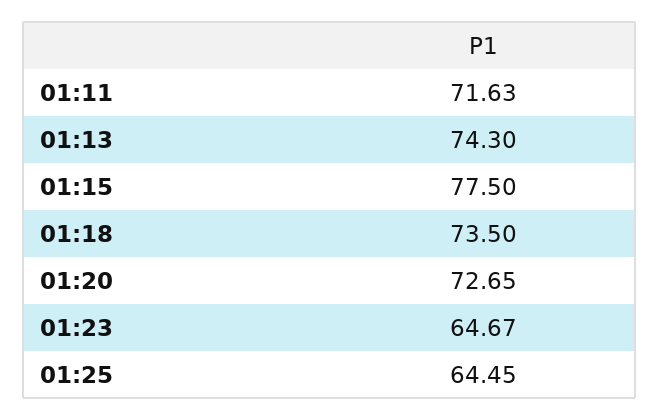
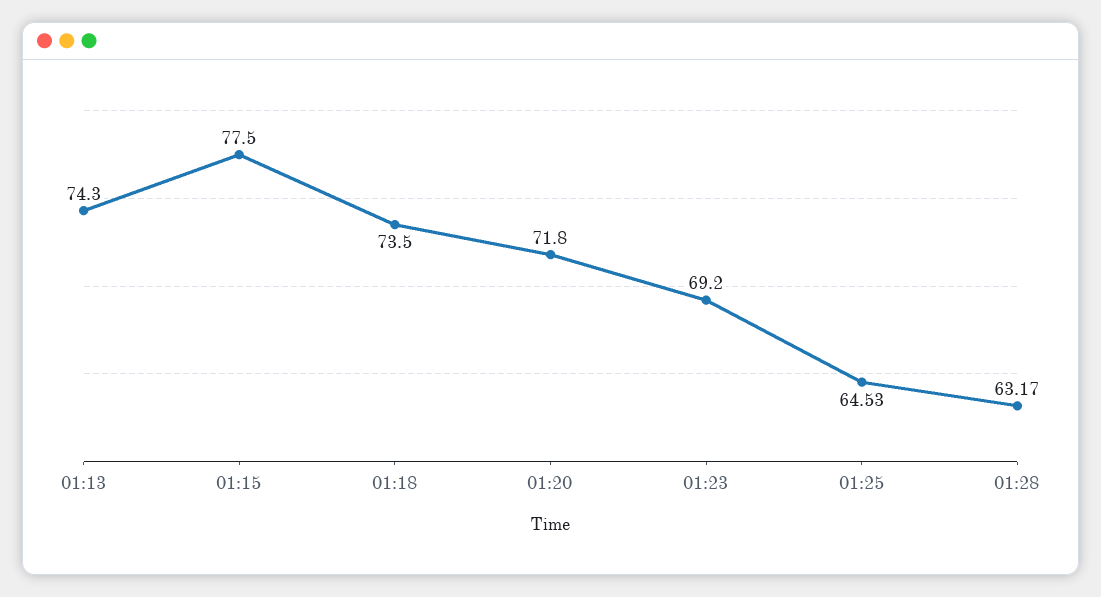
01:11: 71.63 -> none
01:20: 72.65 -> 71.8
01:23: 64.67 -> 69.2
01:25: 64.45 -> 64.53
01:28: none -> 63.17

